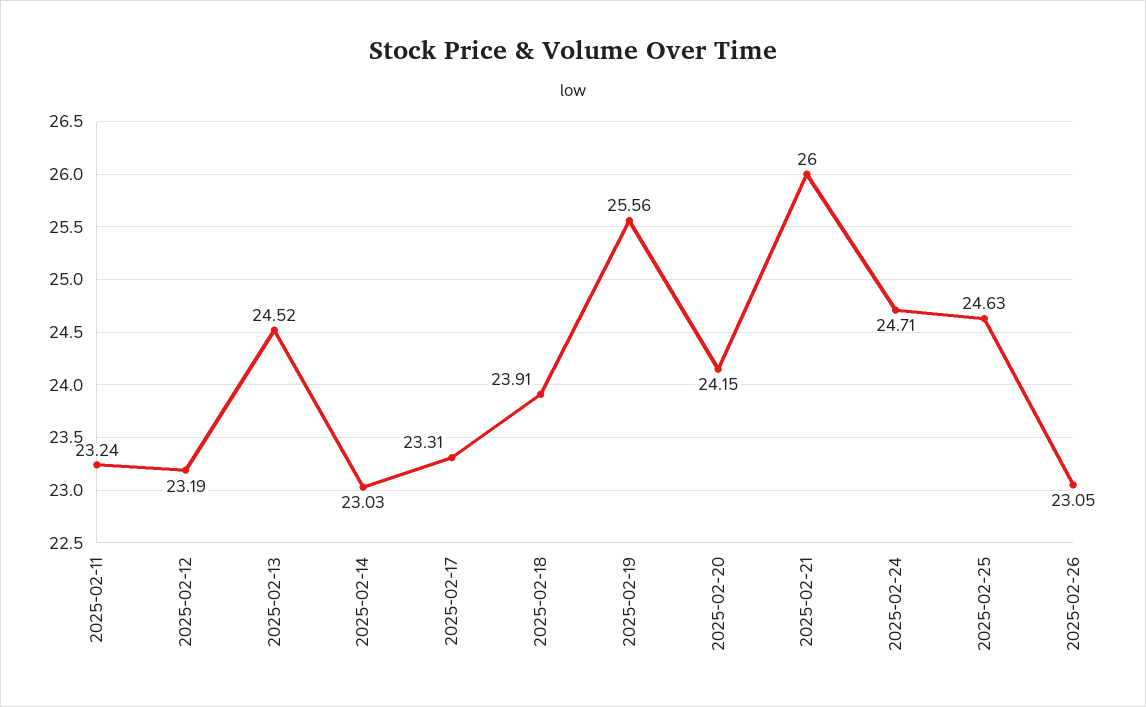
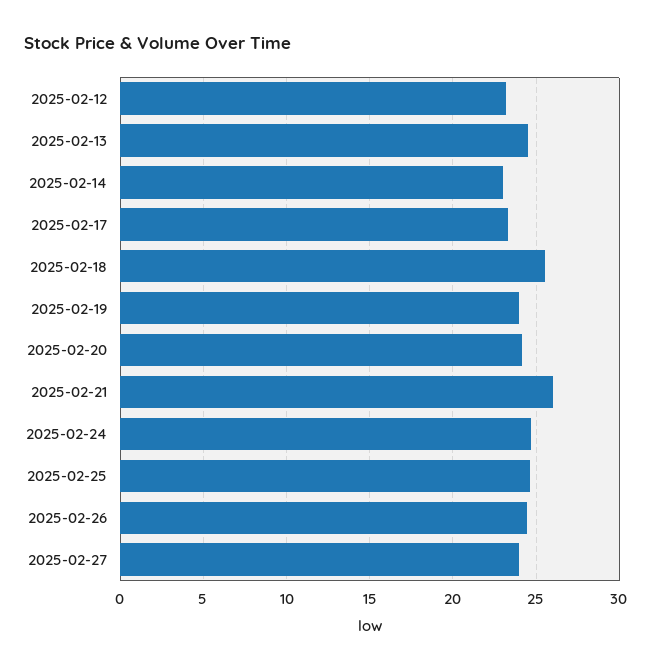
2025-02-11: 23.24 -> none
2025-02-18: 23.91 -> 25.5
2025-02-19: 25.56 -> 24
2025-02-26: 23.05 -> 24.5
2025-02-27: none -> 24

